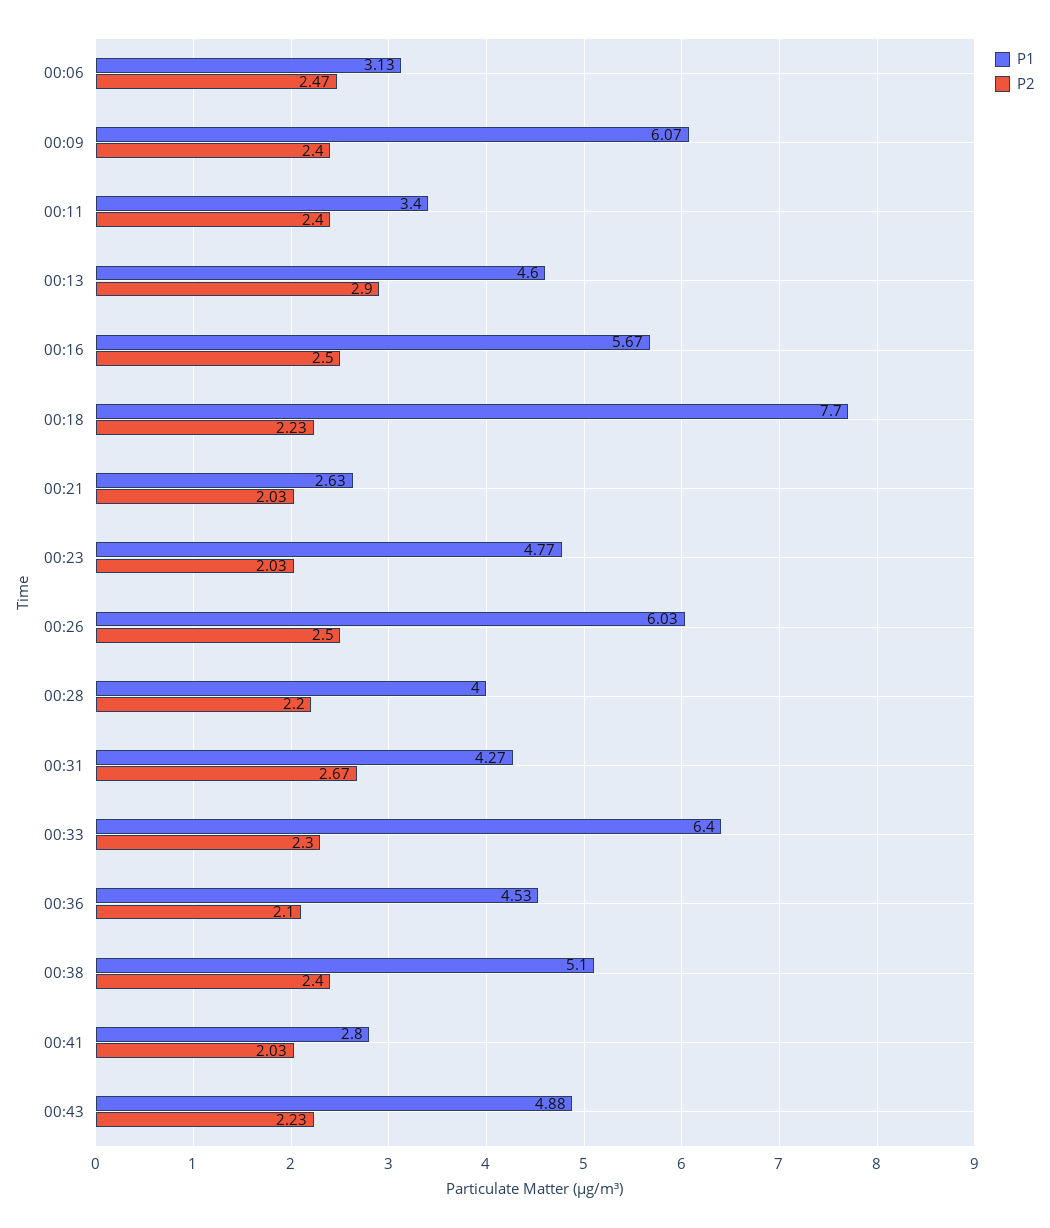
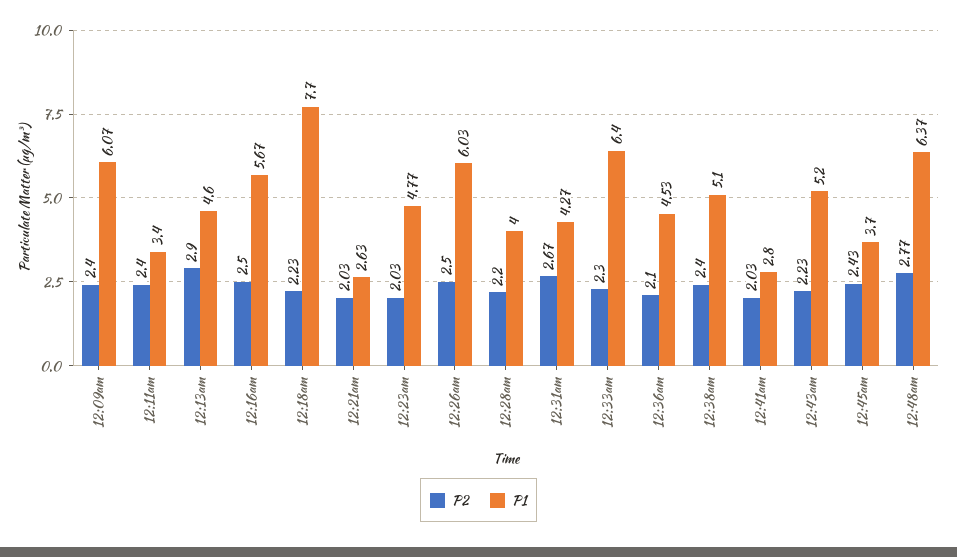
P1, 00:06: 3.13 -> none
P2, 00:06: 2.47 -> none
P1, 00:43: 4.88 -> 5.2
P2, 12:45am: none -> 2.43
P1, 12:45am: none -> 3.7
P2, 12:48am: none -> 2.77
P1, 12:48am: none -> 6.37

